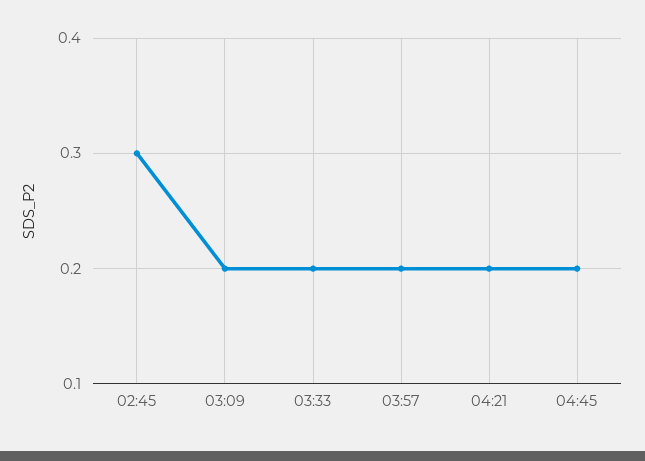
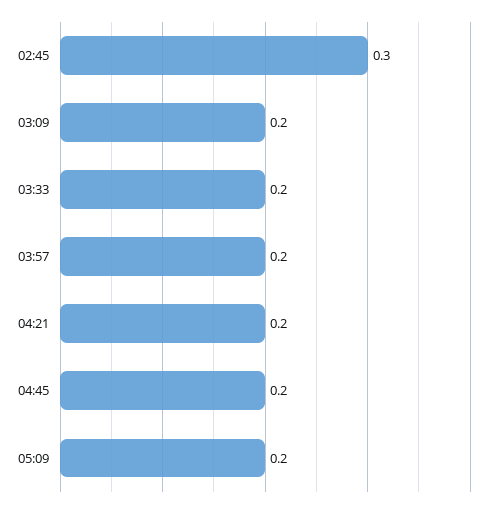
05:09: none -> 0.2

